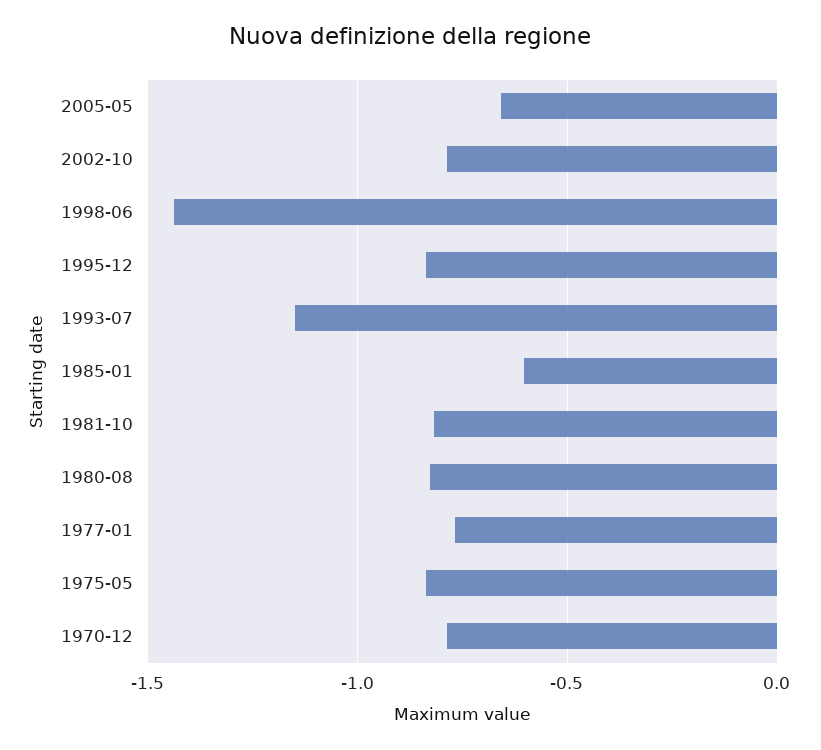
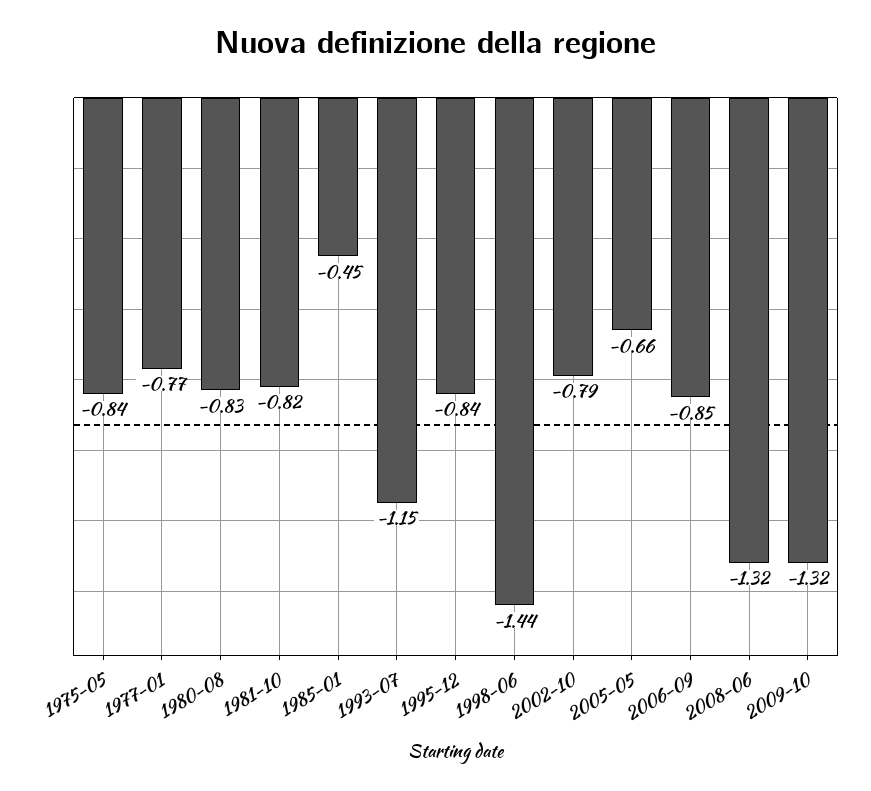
1985-01: -0.6 -> -0.45
1970-12: -0.8 -> none
2006-09: none -> -0.85
2008-06: none -> -1.32
2009-10: none -> -1.32

